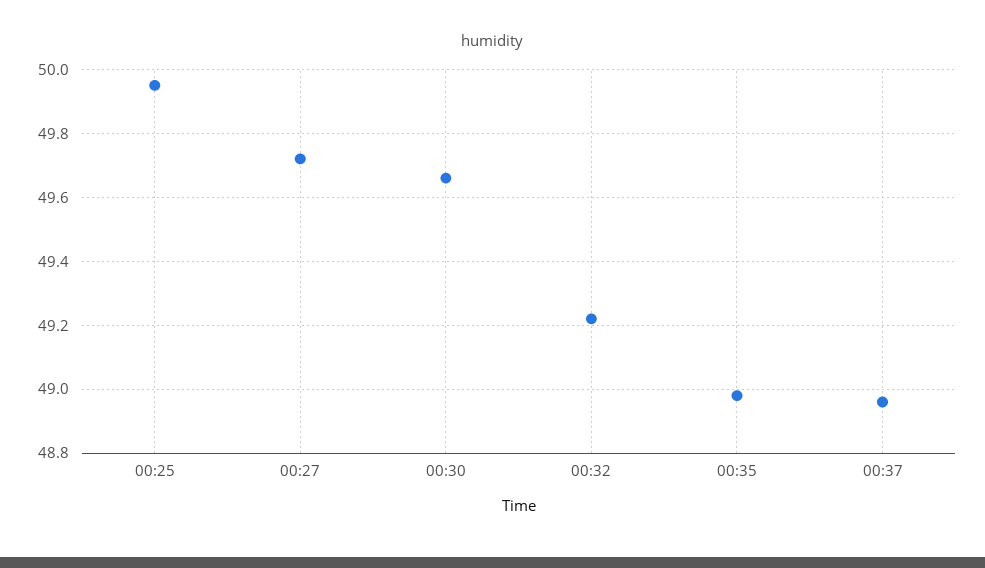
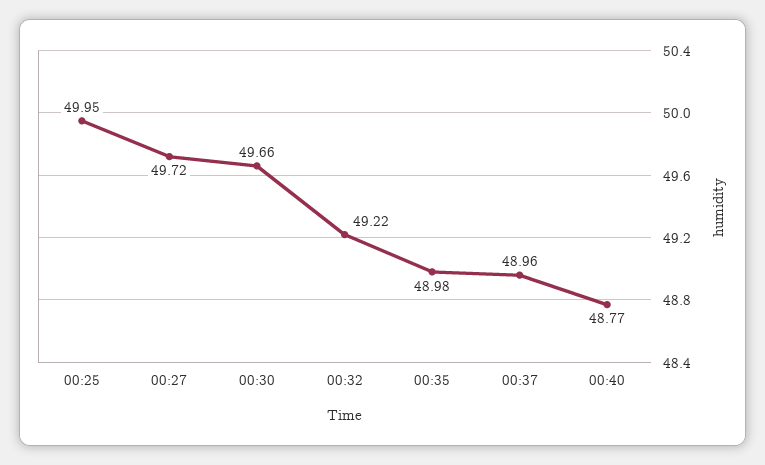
00:40: none -> 48.77

